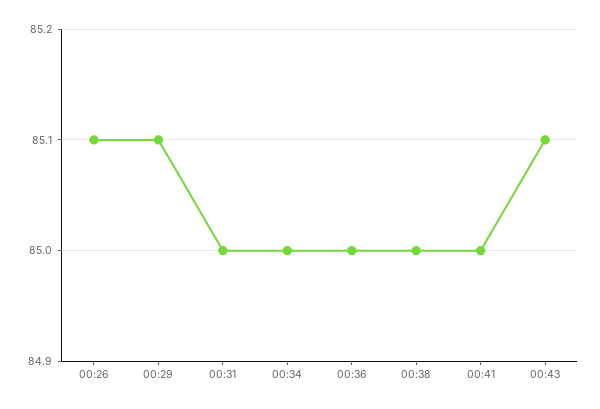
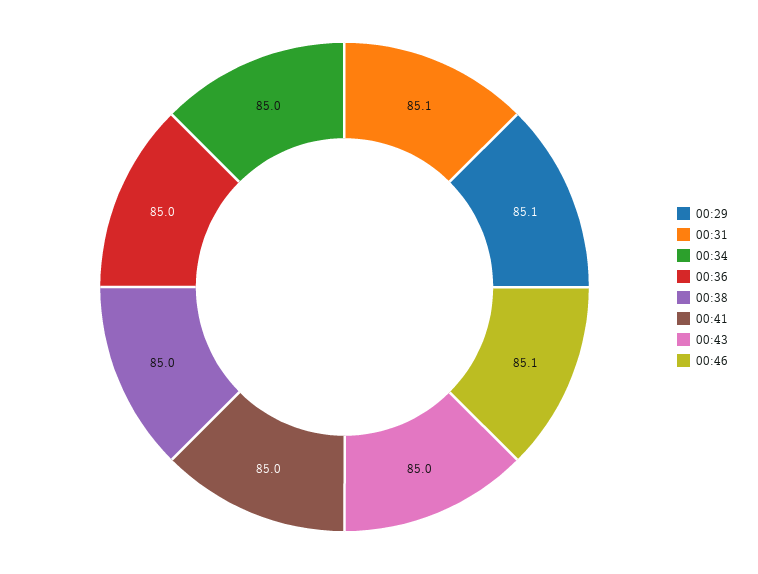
00:26: 85.1 -> none
00:31: 85 -> 85.1
00:43: 85.1 -> 85
00:46: none -> 85.1

